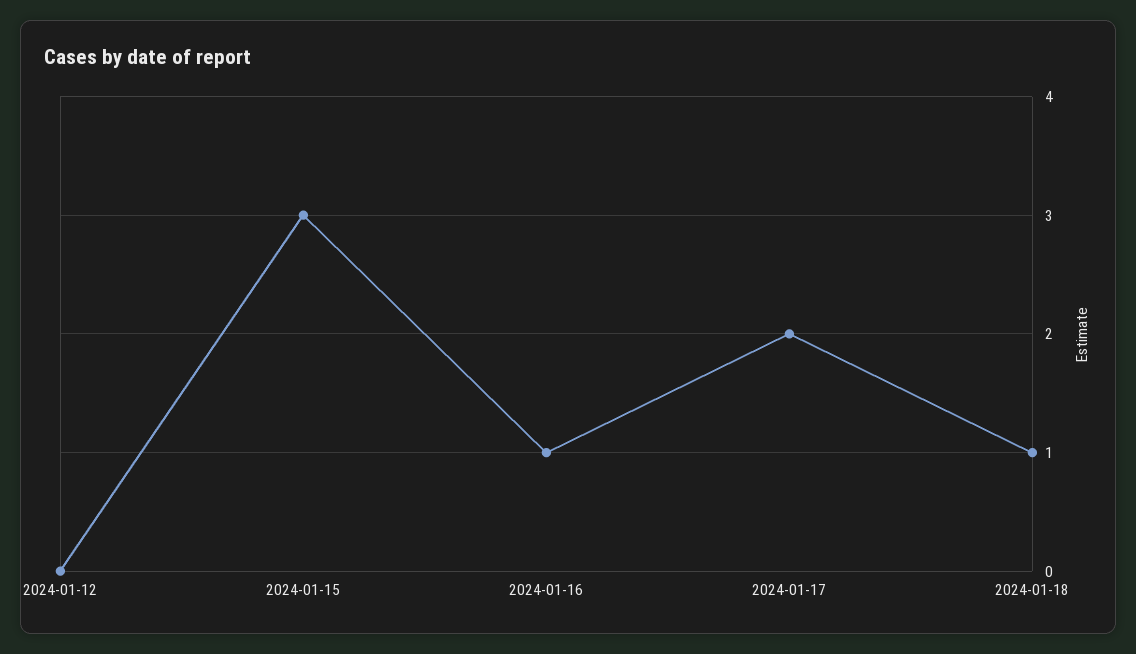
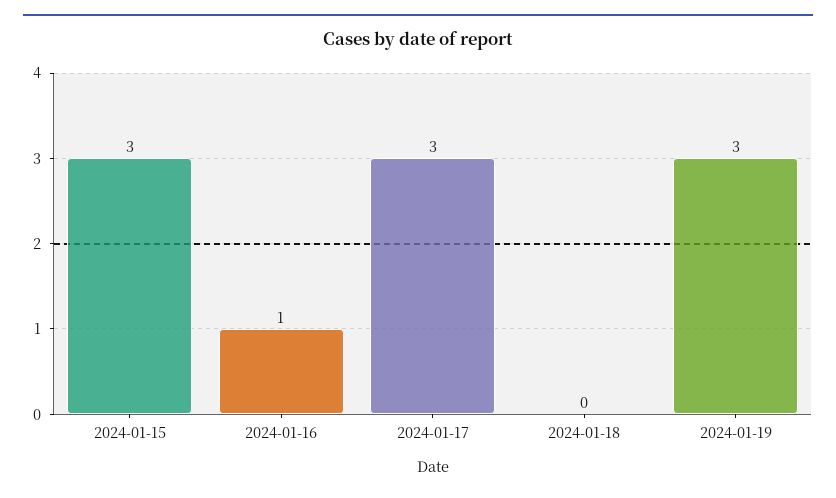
2024-01-12: 0 -> none
2024-01-17: 2 -> 3
2024-01-18: 1 -> 0
2024-01-19: none -> 3

